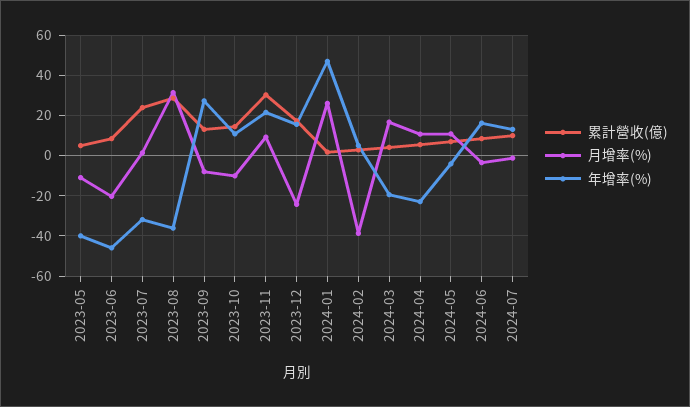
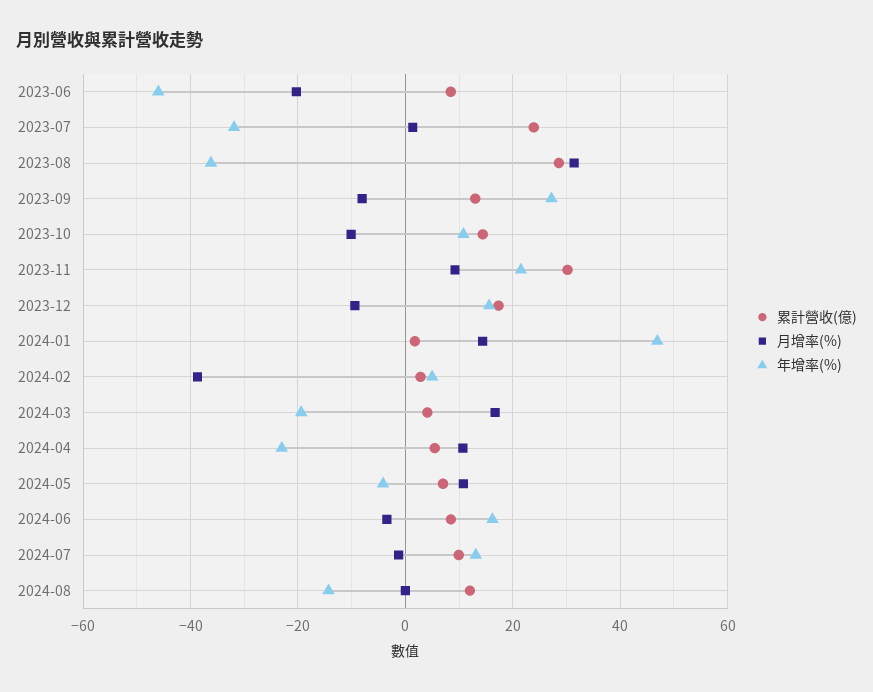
累計營收(億), 2023-05: 5 -> none
月增率(%), 2023-05: -10 -> none
年增率(%), 2023-05: -40 -> none
月增率(%), 2023-12: -25 -> -10
月增率(%), 2024-01: 25 -> 14
累計營收(億), 2024-08: none -> 12
月增率(%), 2024-08: none -> 0
年增率(%), 2024-08: none -> -14

